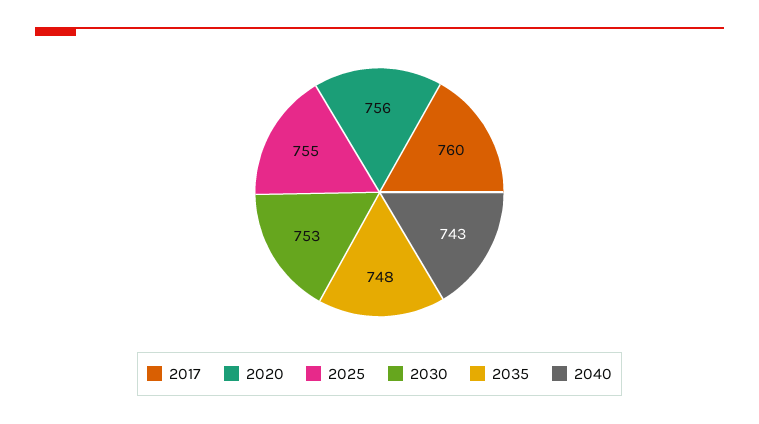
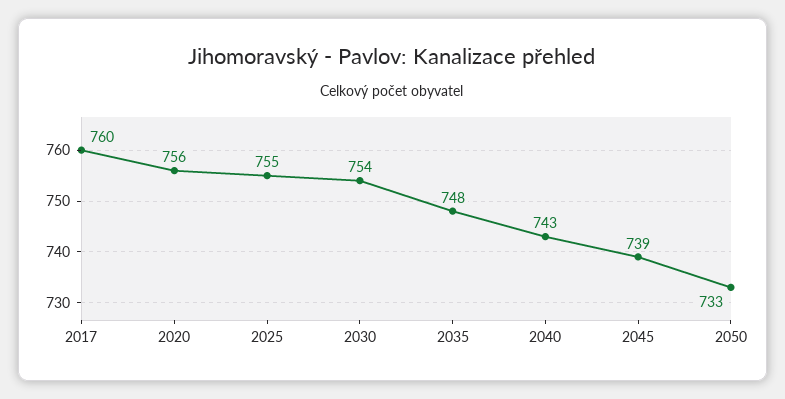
2030: 753 -> 754
2045: none -> 739
2050: none -> 733

